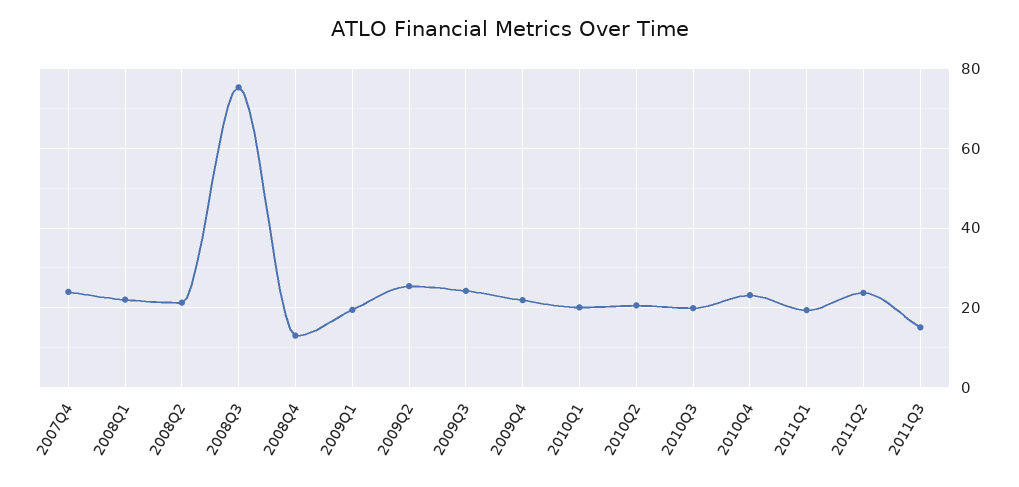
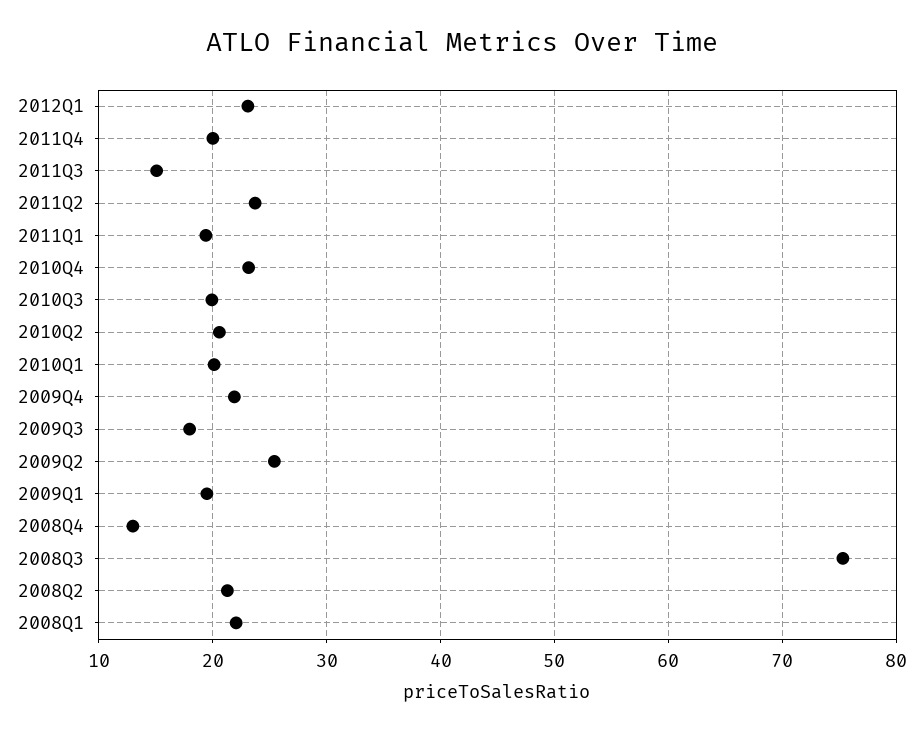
2007Q4: 24 -> none
2009Q3: 24 -> 18
2012Q1: none -> 23
2011Q4: none -> 20

